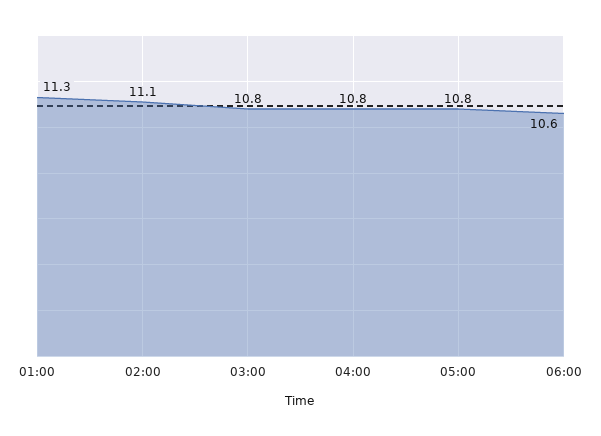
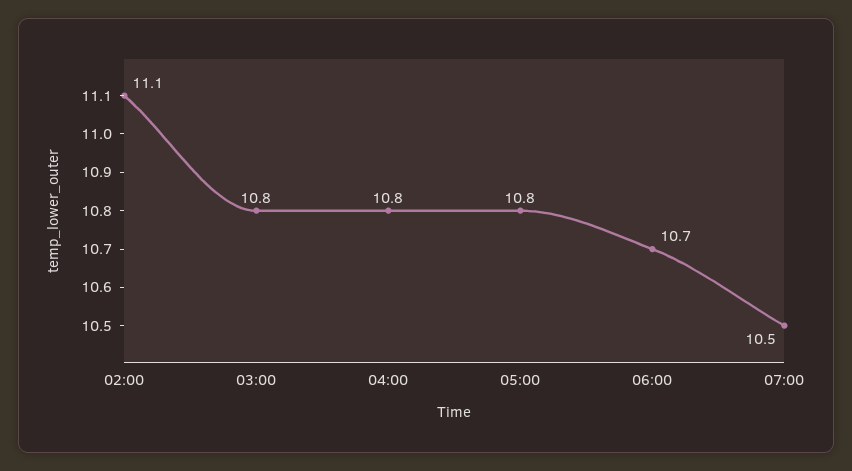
01:00: 11.3 -> none
06:00: 10.6 -> 10.7
07:00: none -> 10.5

